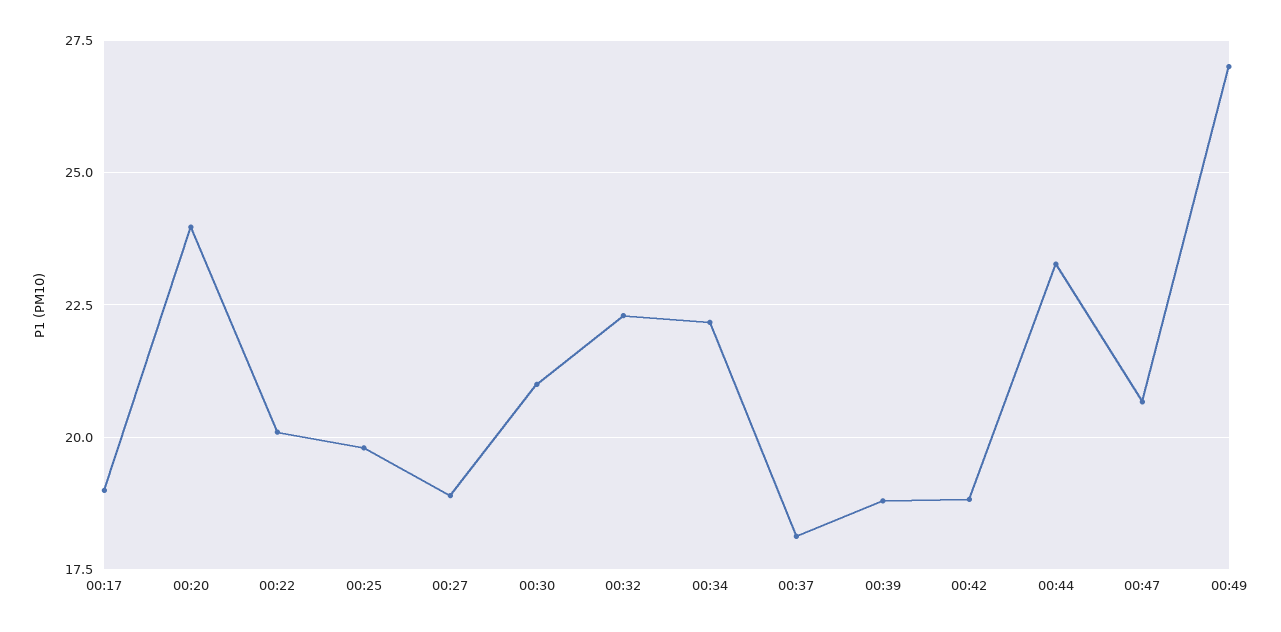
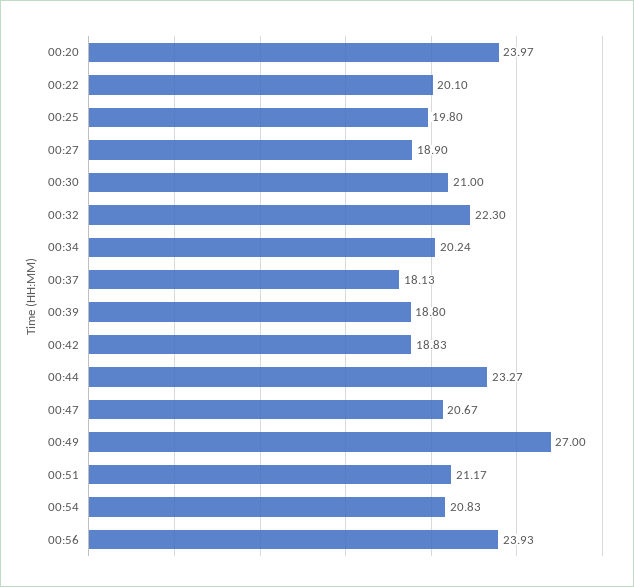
00:17: 19 -> none
00:34: 22.25 -> 20.24
00:51: none -> 21.17
00:54: none -> 20.83
00:56: none -> 23.93

